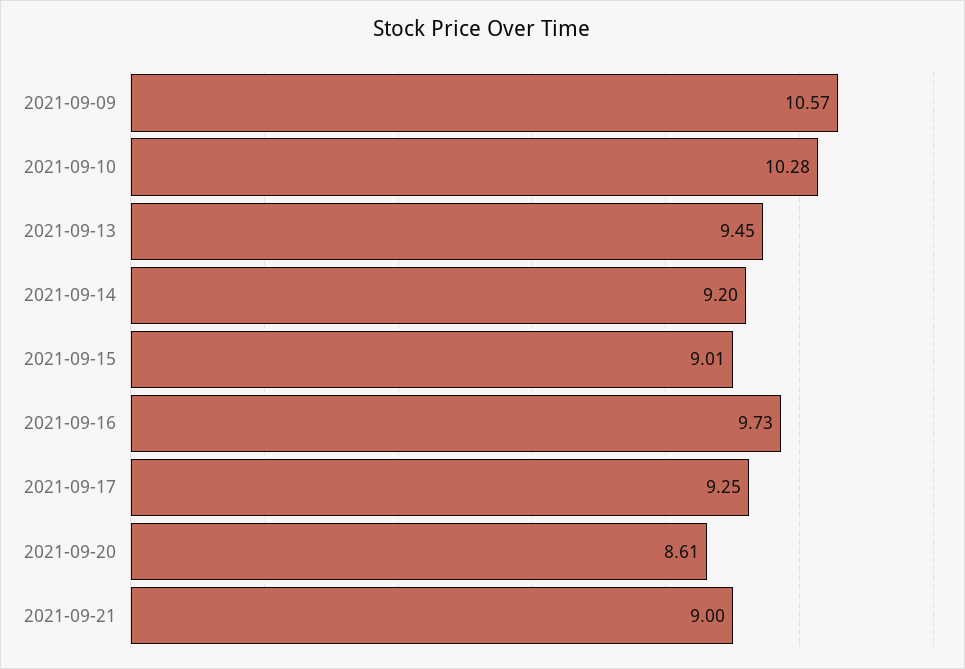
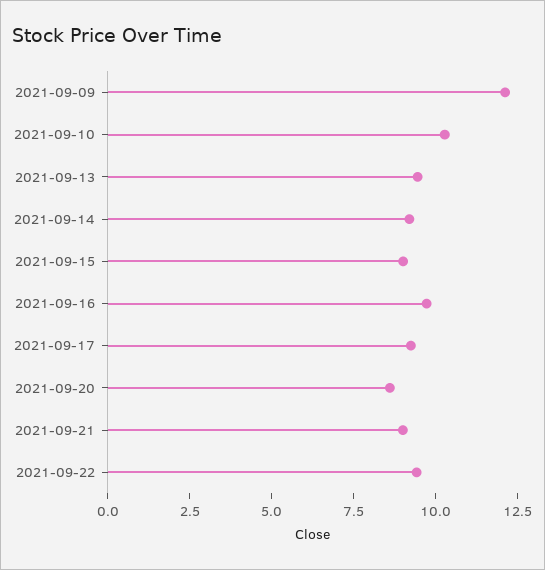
2021-09-09: 10.57 -> 12
2021-09-22: none -> 9.5

